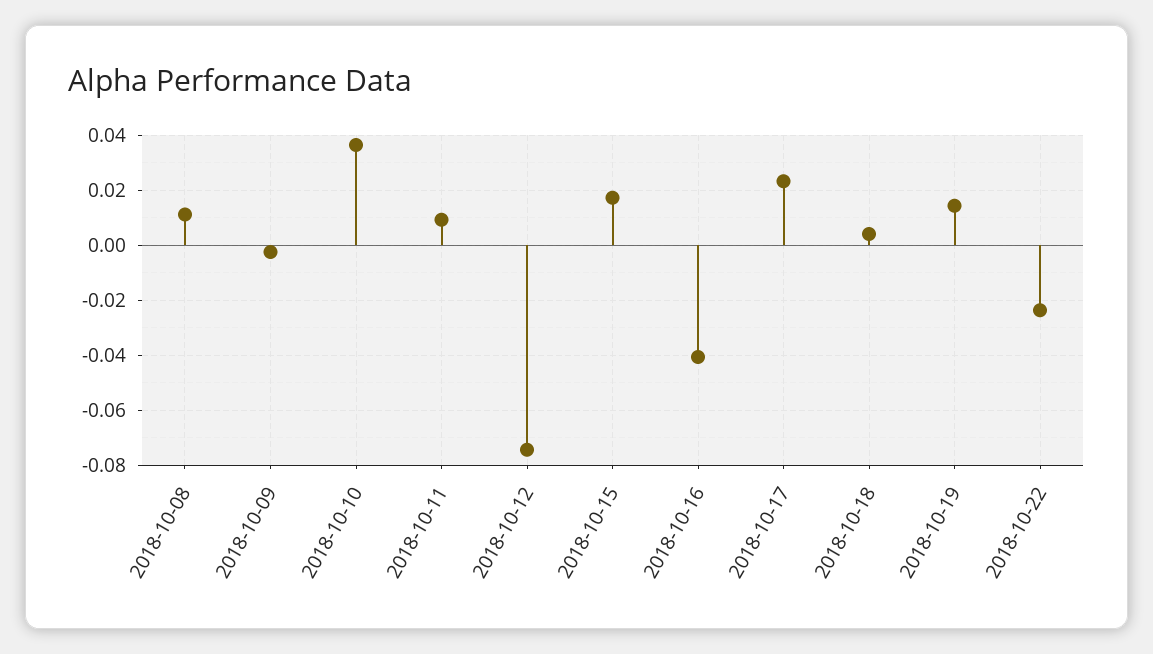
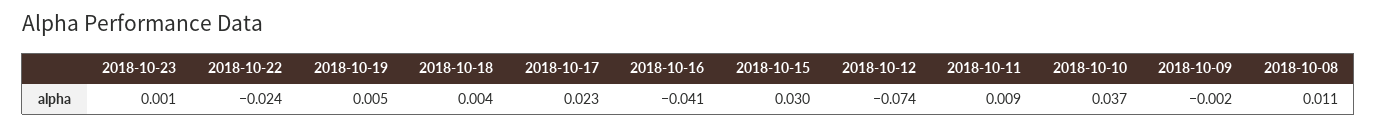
2018-10-15: 0.0175 -> 0.03
2018-10-19: 0.015 -> 0.005
2018-10-23: none -> 0.001

